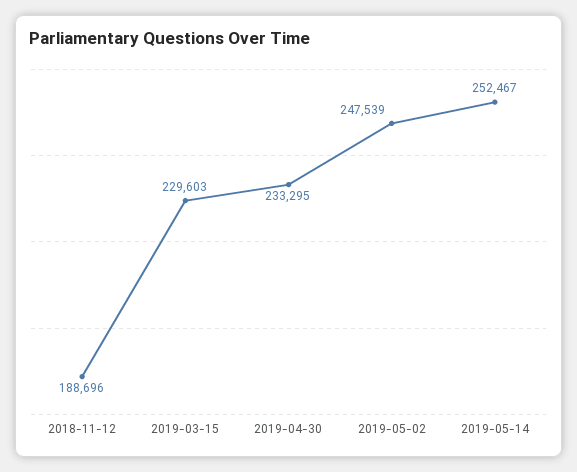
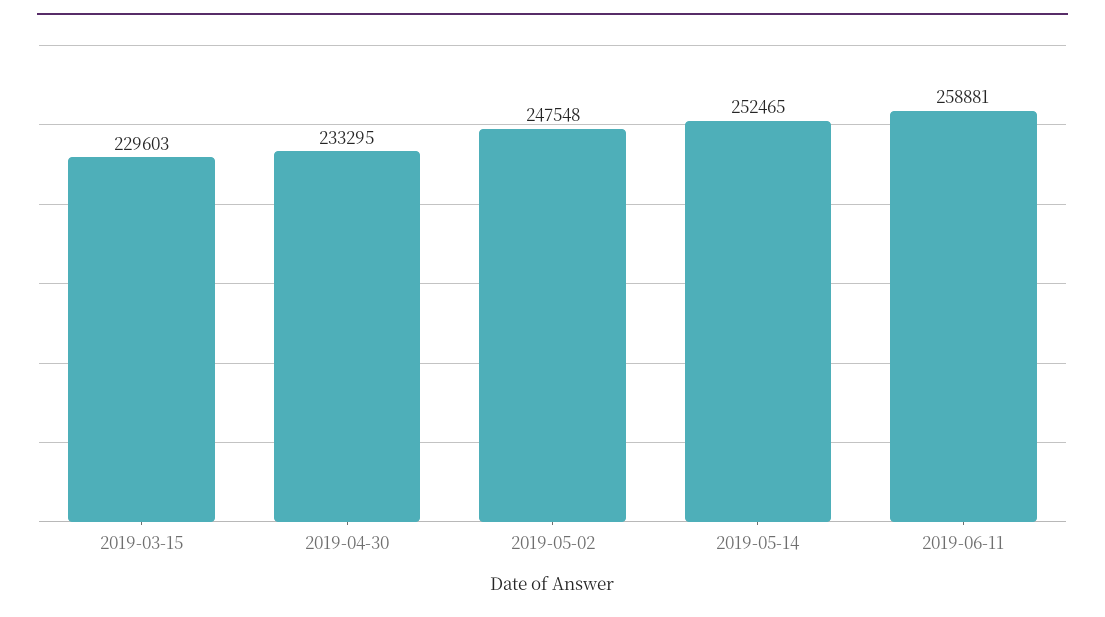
2018-11-12: 188696 -> none
2019-05-02: 247539 -> 247548
2019-05-14: 252467 -> 252465
2019-06-11: none -> 258881

